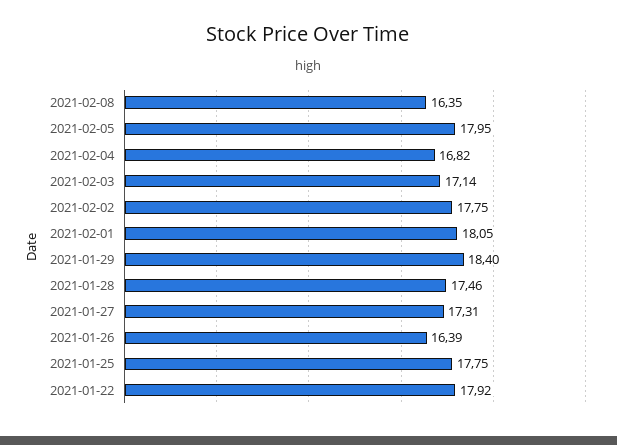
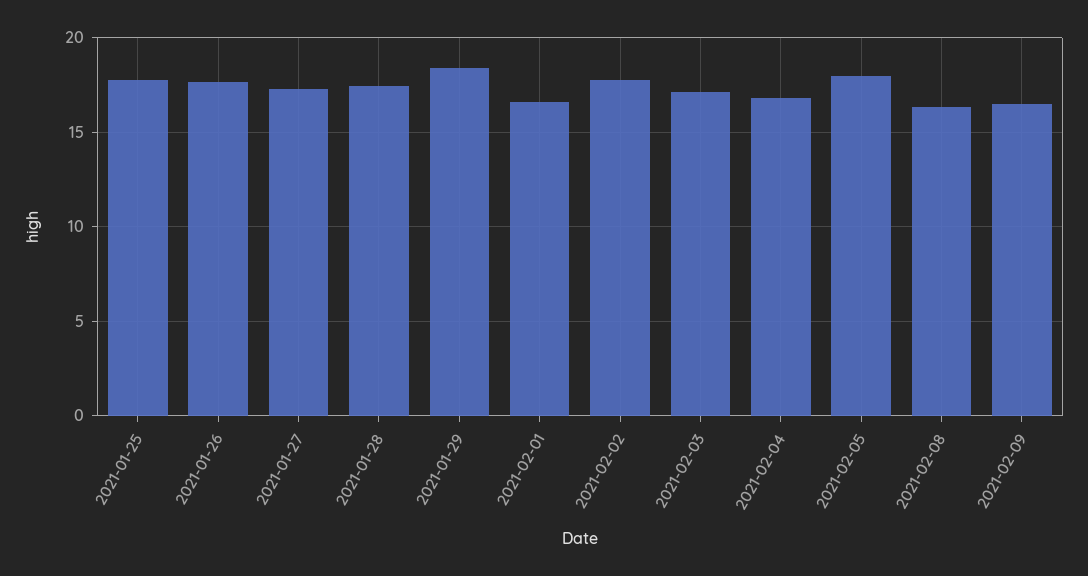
2021-02-01: 18.05 -> 16.5
2021-01-26: 16.39 -> 17.5
2021-01-22: 17.92 -> none
2021-02-09: none -> 16.5

